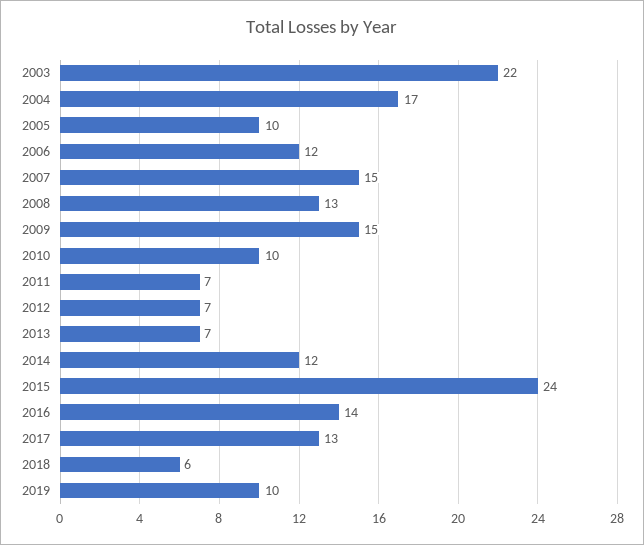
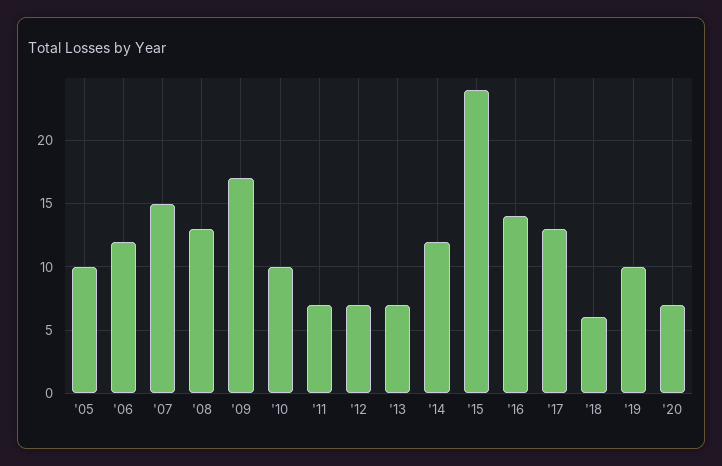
2003: 22 -> none
2004: 17 -> none
2009: 15 -> 17
'20: none -> 7

